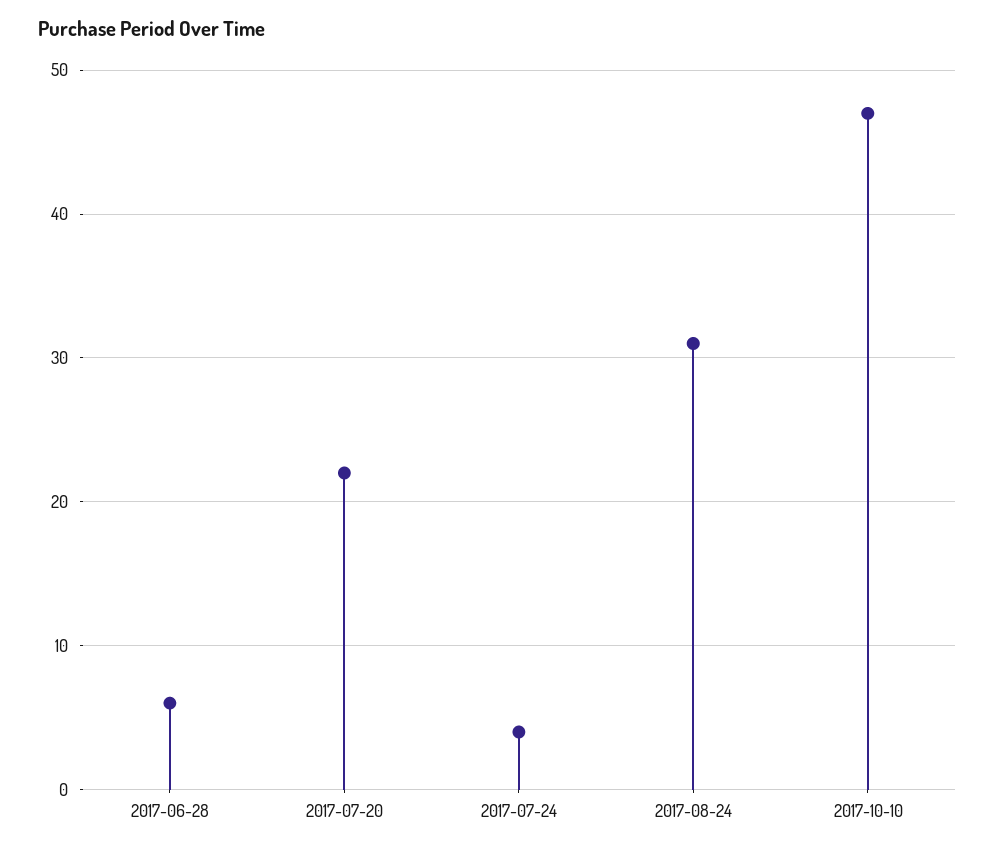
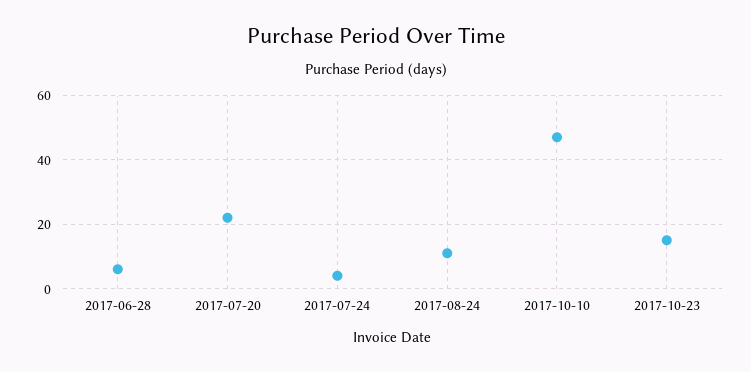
2017-08-24: 31 -> 10
2017-10-23: none -> 15

